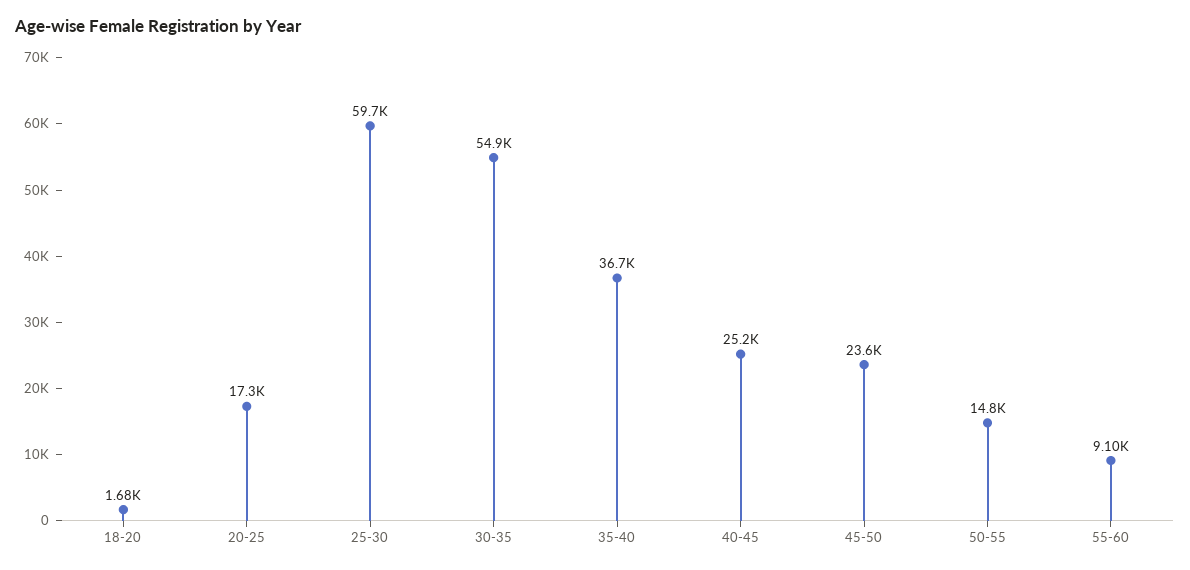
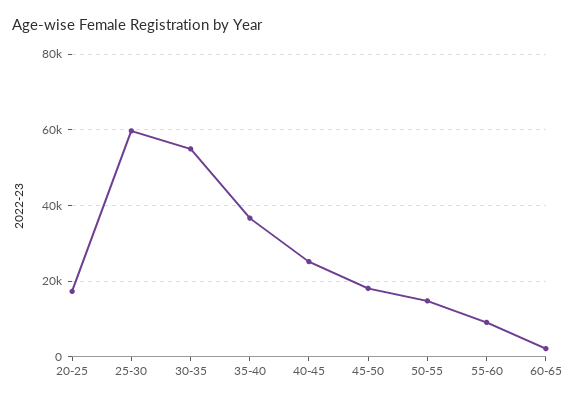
18-20: 1680 -> none
45-50: 23600 -> 18000
60-65: none -> 2000

